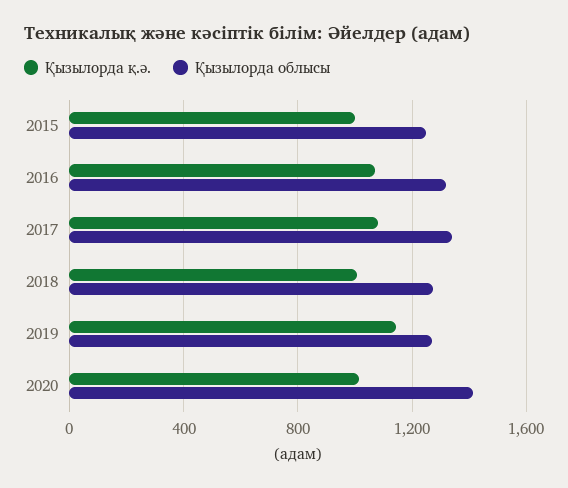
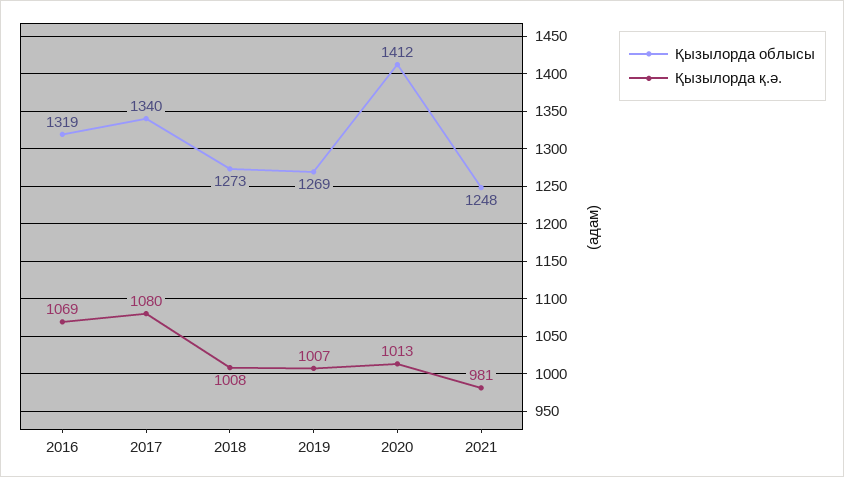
Қызылорда қ.ә., 2015: 1000 -> none
Қызылорда облысы, 2015: 1250 -> none
Қызылорда қ.ә., 2019: 1150 -> 1007
Қызылорда облысы, 2021: none -> 1248
Қызылорда қ.ә., 2021: none -> 981

